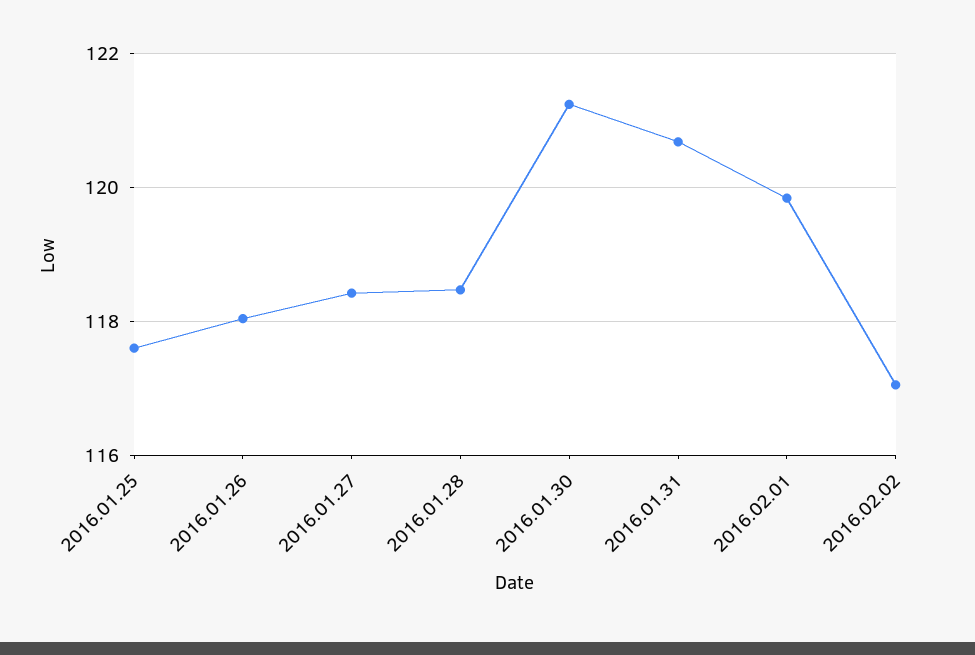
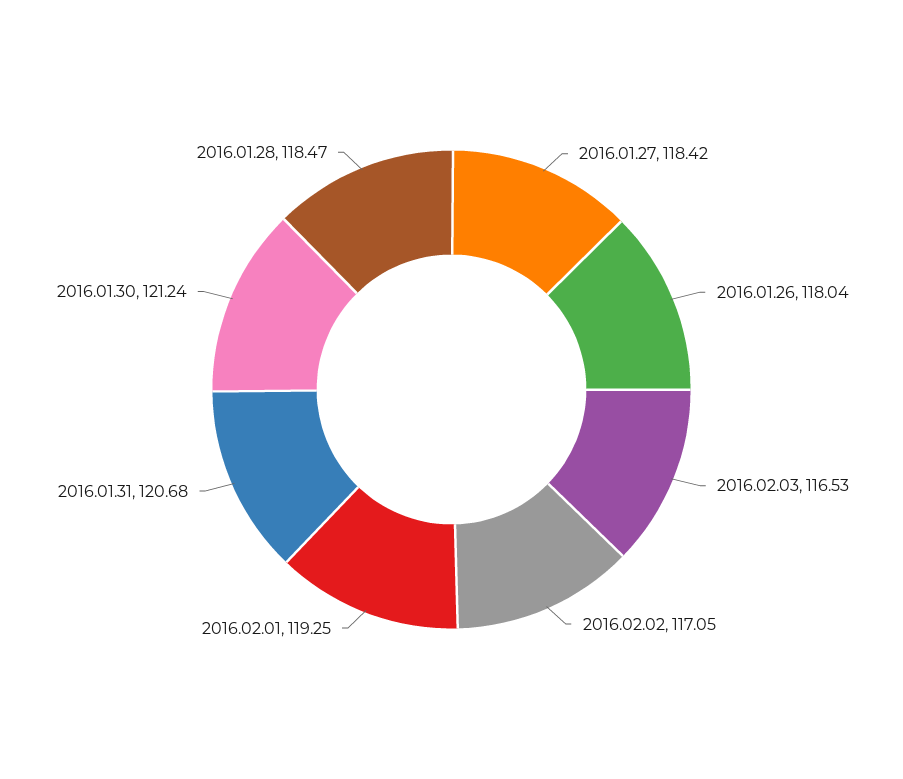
2016.01.25: 117.6 -> none
2016.02.01: 119.8 -> 119.25
2016.02.03: none -> 116.53

